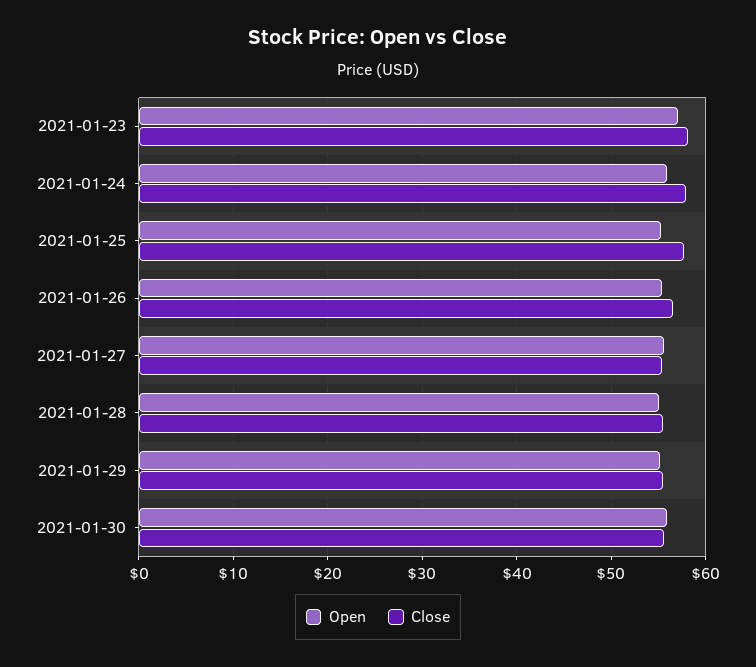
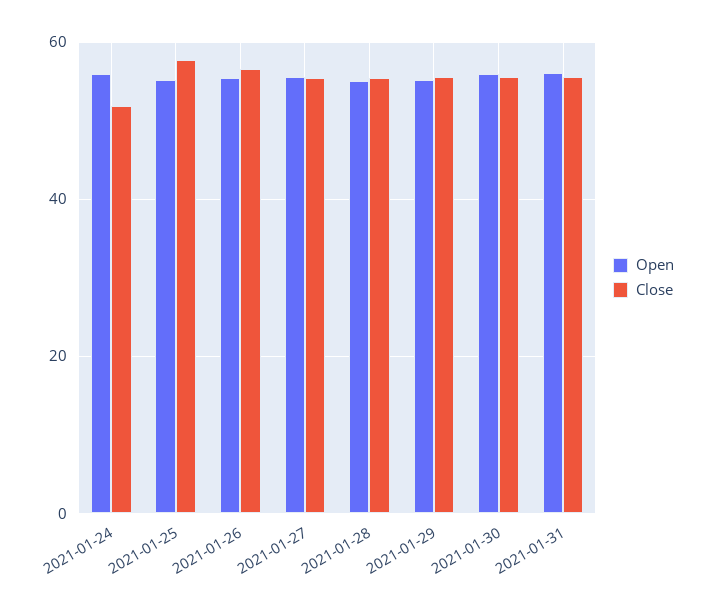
Open, 2021-01-23: 57 -> none
Close, 2021-01-23: 58 -> none
Close, 2021-01-24: 58 -> 52
Open, 2021-01-31: none -> 56
Close, 2021-01-31: none -> 56

